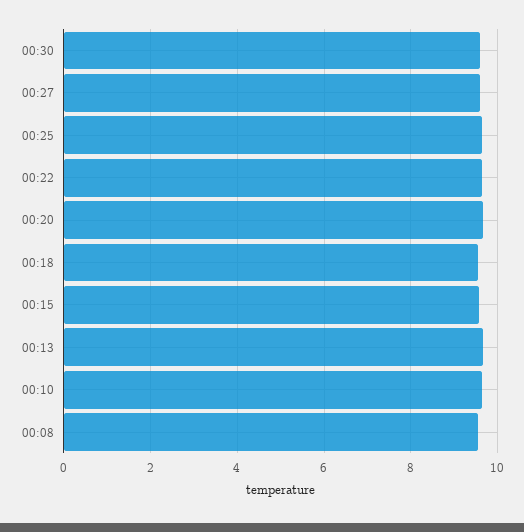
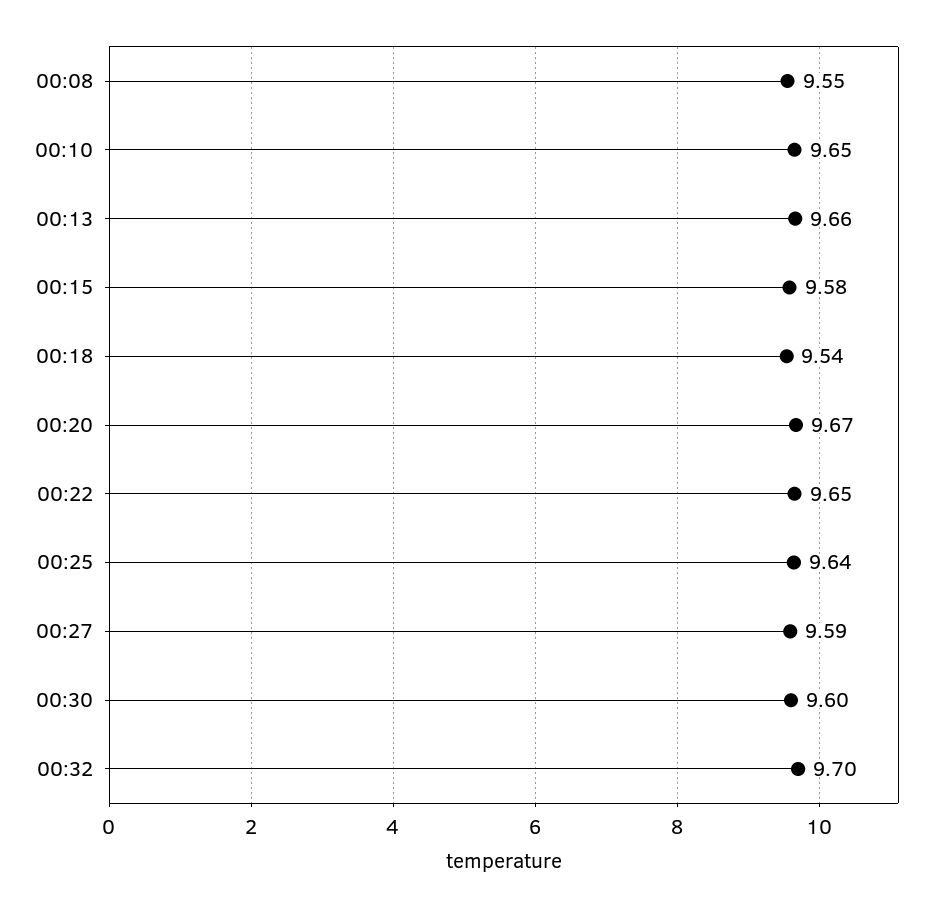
00:32: none -> 9.7

